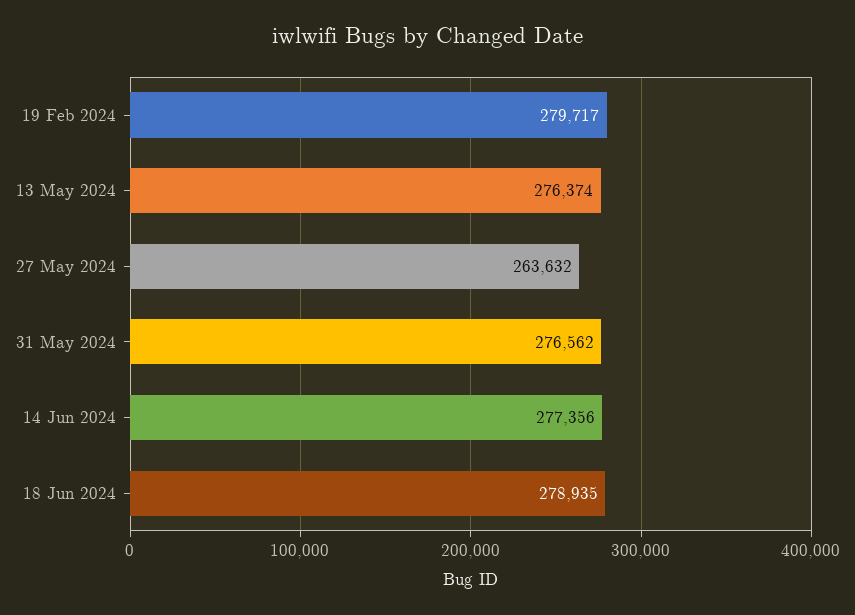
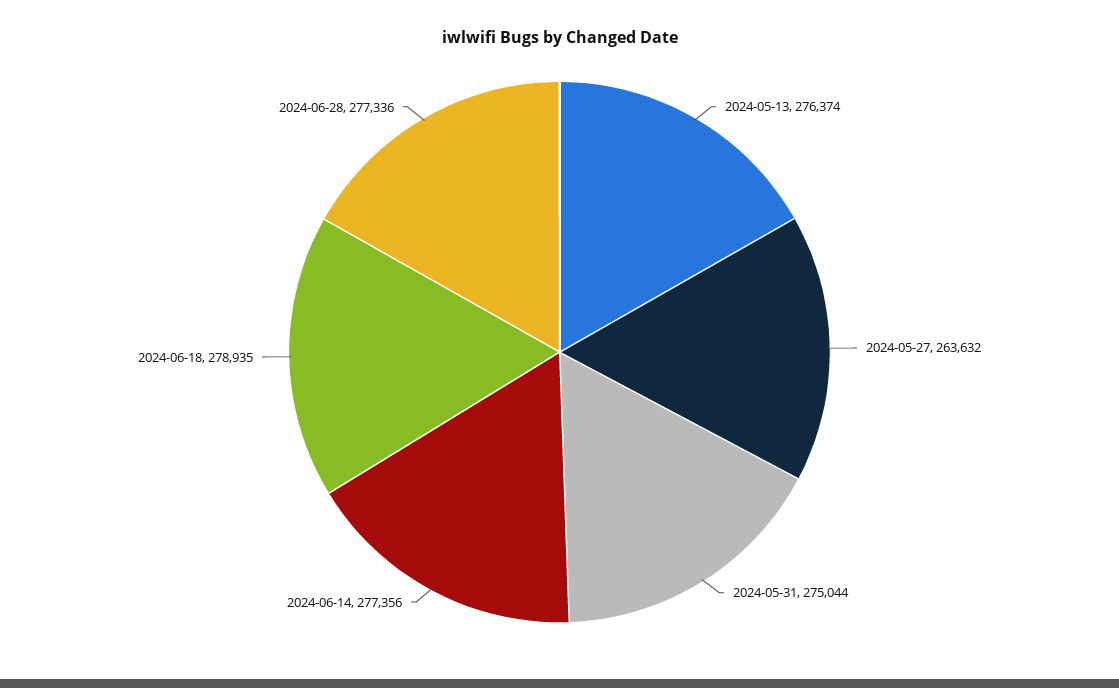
19 Feb 2024: 279717 -> none
31 May 2024: 276562 -> 275044
2024-06-28: none -> 277336

